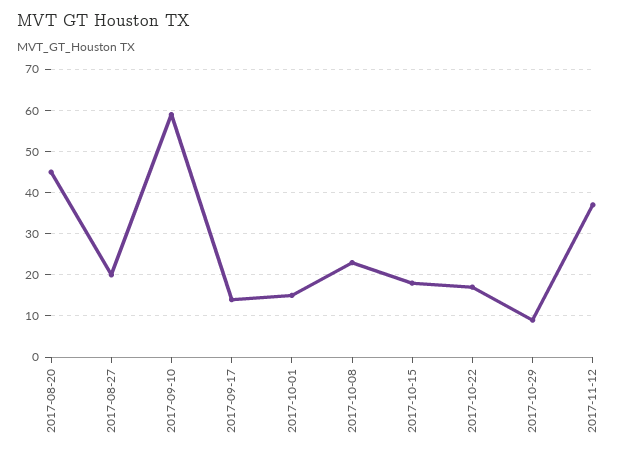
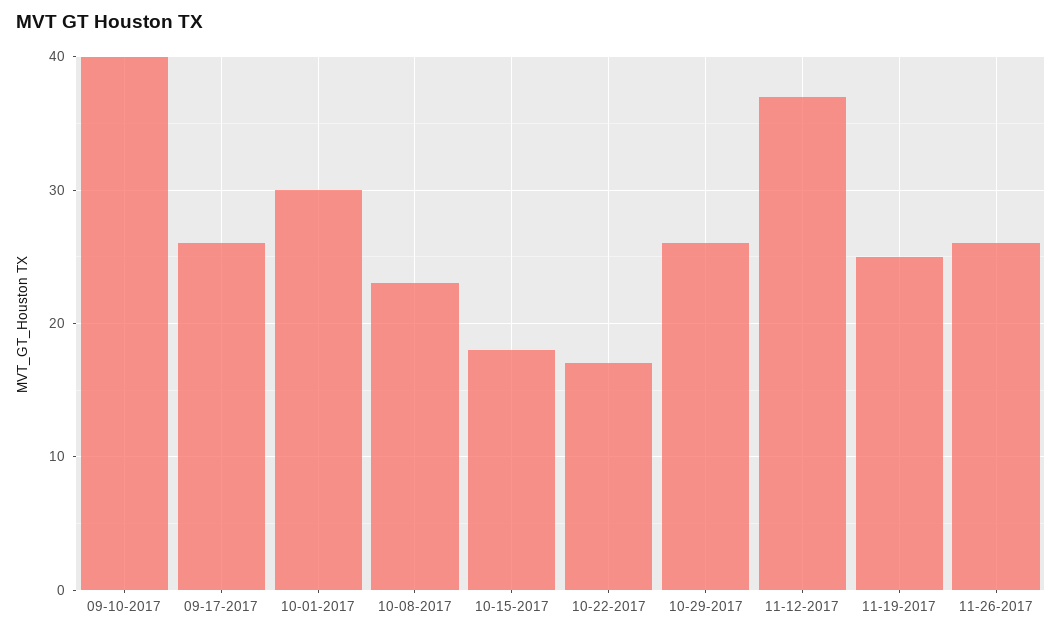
2017-08-20: 45 -> none
2017-08-27: 20 -> none
2017-09-10: 60 -> 40
2017-09-17: 15 -> 26
2017-10-01: 15 -> 30
2017-10-29: 10 -> 26
11-19-2017: none -> 25
11-26-2017: none -> 26

